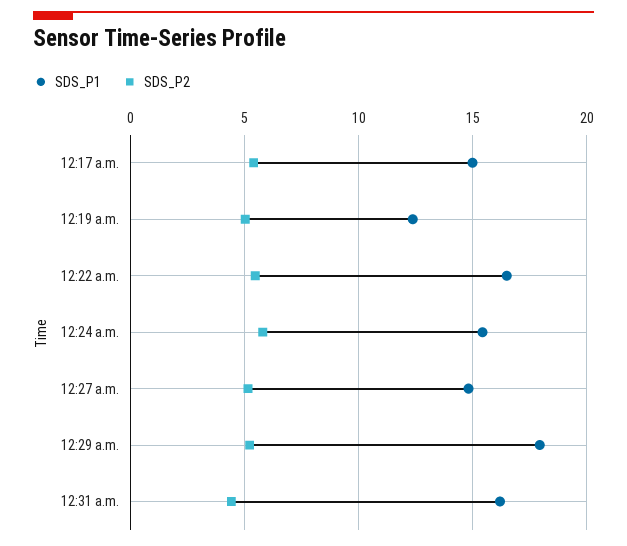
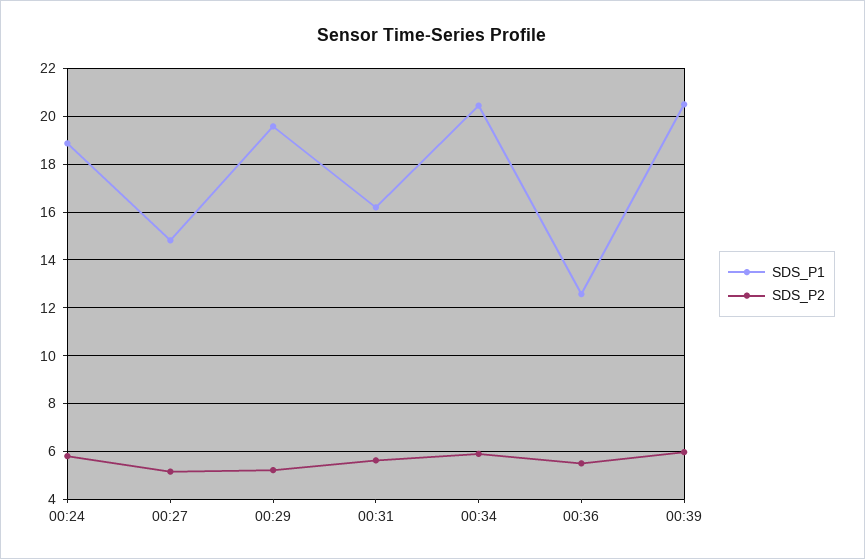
SDS_P1, 12:17 a.m.: 15 -> none
SDS_P2, 12:17 a.m.: 5.5 -> none
SDS_P1, 12:19 a.m.: 12.5 -> none
SDS_P2, 12:19 a.m.: 5 -> none
SDS_P1, 12:22 a.m.: 16.5 -> none
SDS_P2, 12:22 a.m.: 5.5 -> none
SDS_P1, 12:24 a.m.: 15.5 -> 19
SDS_P1, 12:29 a.m.: 18 -> 19.5
SDS_P2, 12:31 a.m.: 4.5 -> 5.5
SDS_P1, 00:34: none -> 20.5
SDS_P2, 00:34: none -> 6
SDS_P1, 00:36: none -> 12.5
SDS_P2, 00:36: none -> 5.5
SDS_P1, 00:39: none -> 20.5
SDS_P2, 00:39: none -> 6

